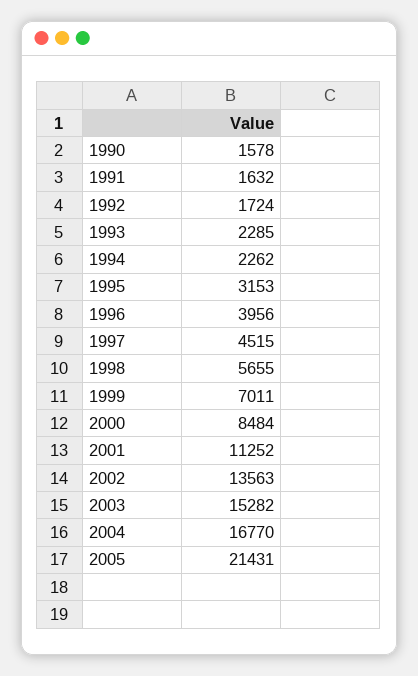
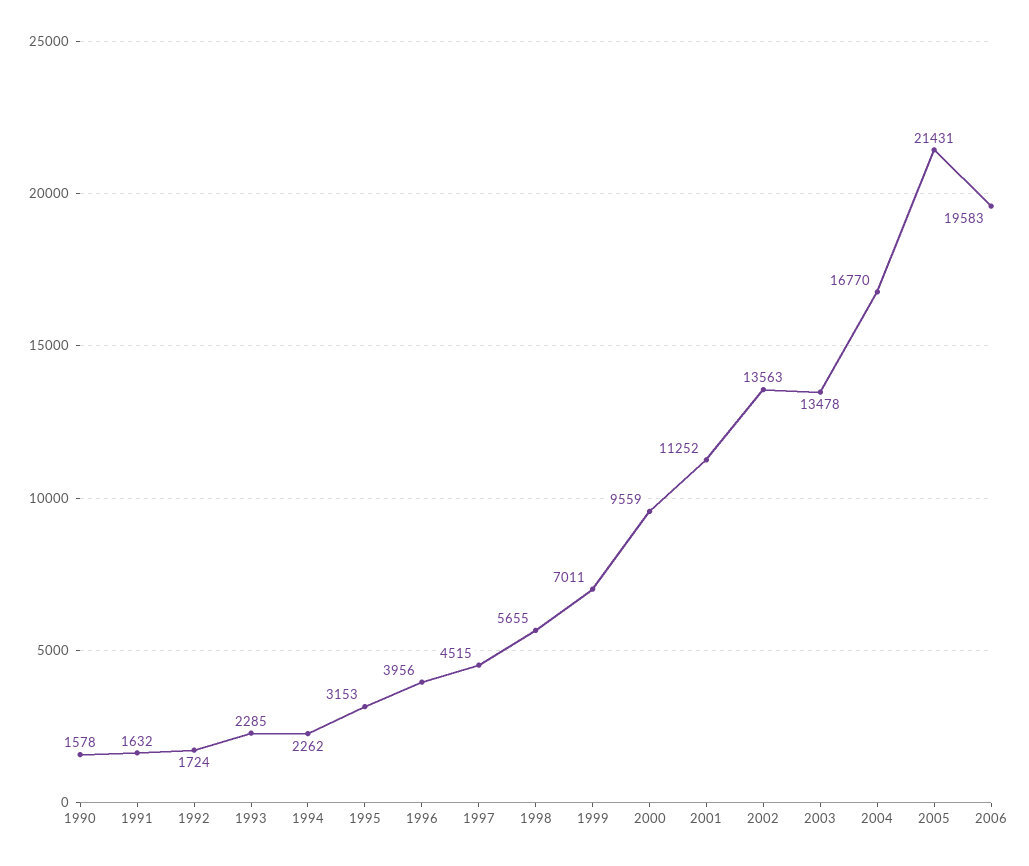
2000: 8484 -> 9559
2003: 15282 -> 13478
2006: none -> 19583

